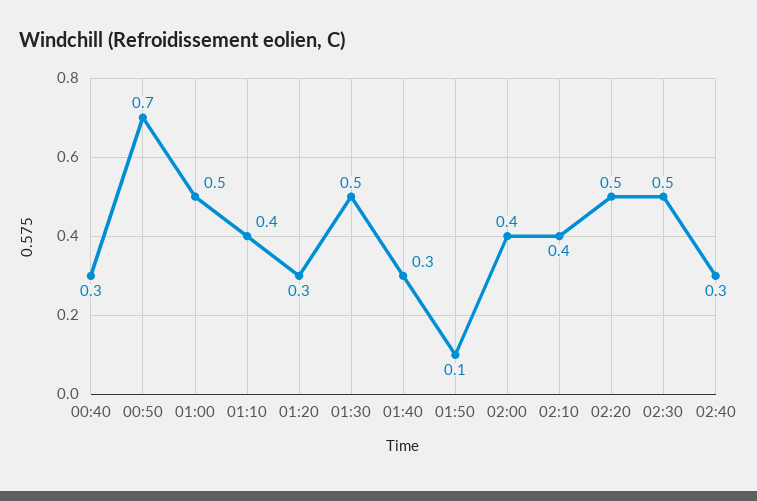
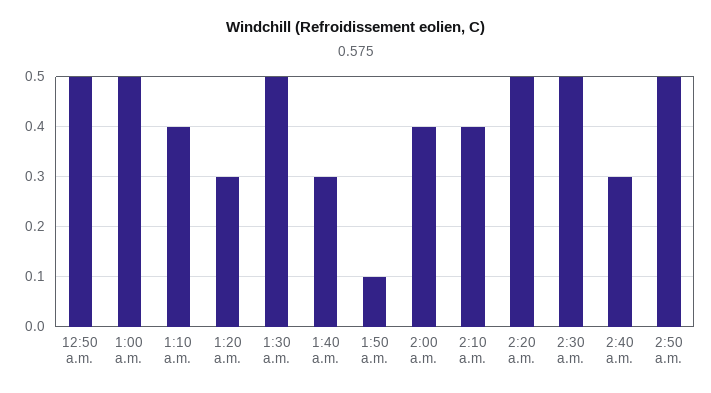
00:40: 0.3 -> none
00:50: 0.7 -> 0.5
2:50 a.m.: none -> 0.5

